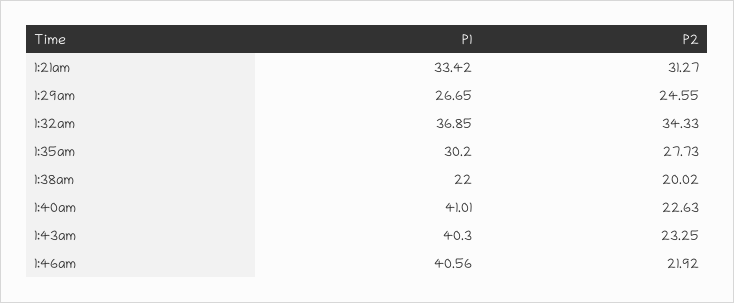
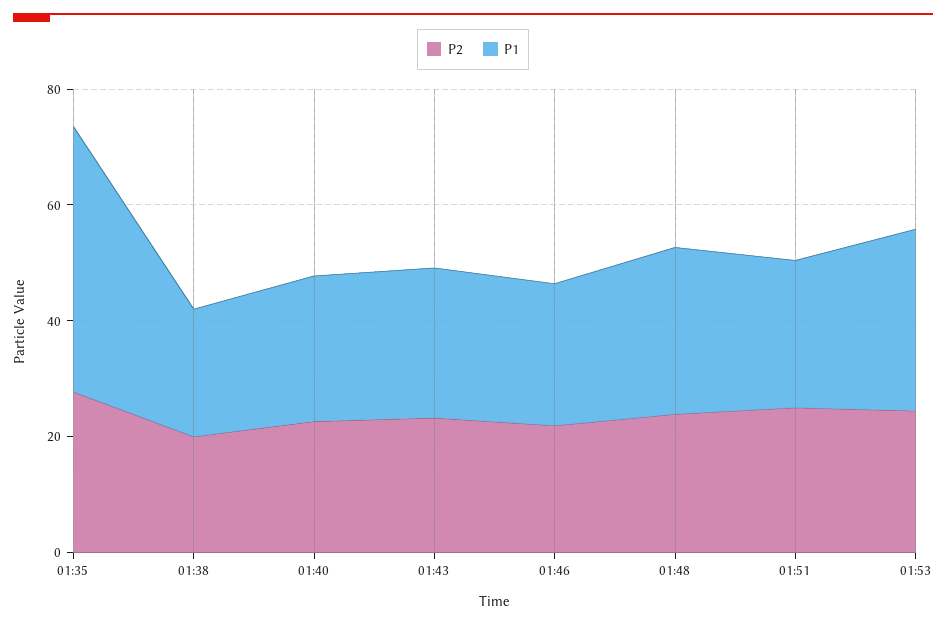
P1, 1:21am: 33.42 -> none
P2, 1:21am: 31.27 -> none
P1, 1:29am: 26.65 -> none
P2, 1:29am: 24.55 -> none
P1, 1:32am: 36.85 -> none
P2, 1:32am: 34.33 -> none
P1, 1:35am: 30.2 -> 45
P1, 1:40am: 41.01 -> 25
P1, 1:43am: 40.3 -> 25
P1, 1:46am: 40.56 -> 25
P2, 01:48: none -> 25
P1, 01:48: none -> 30
P2, 01:51: none -> 25
P1, 01:51: none -> 25
P2, 01:53: none -> 25
P1, 01:53: none -> 30

